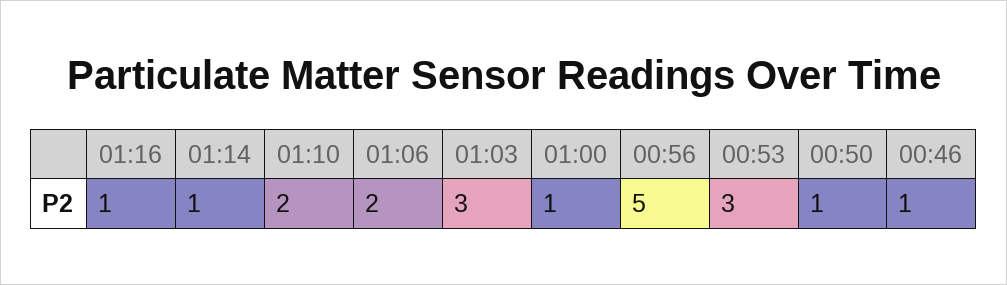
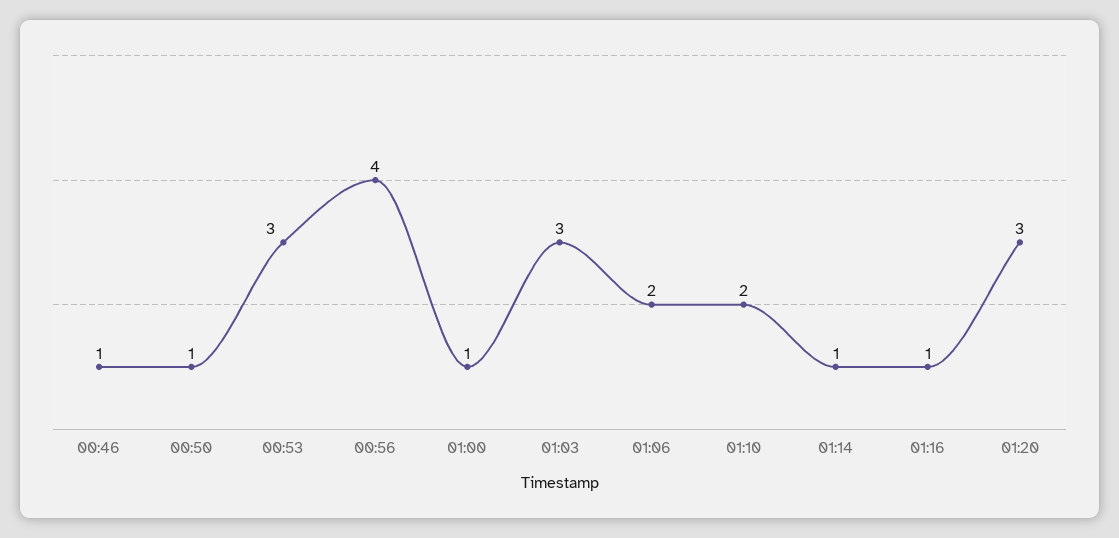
00:56: 5 -> 4
01:20: none -> 3

